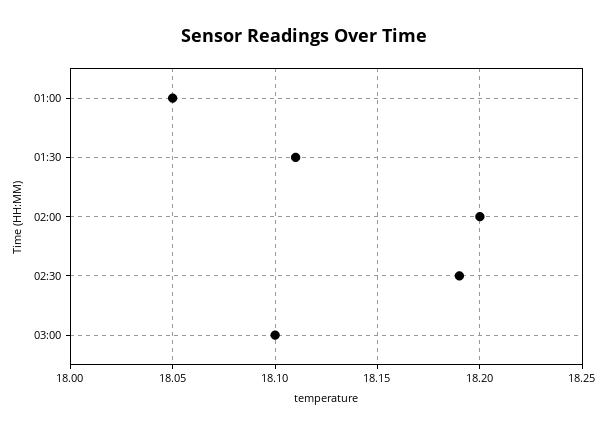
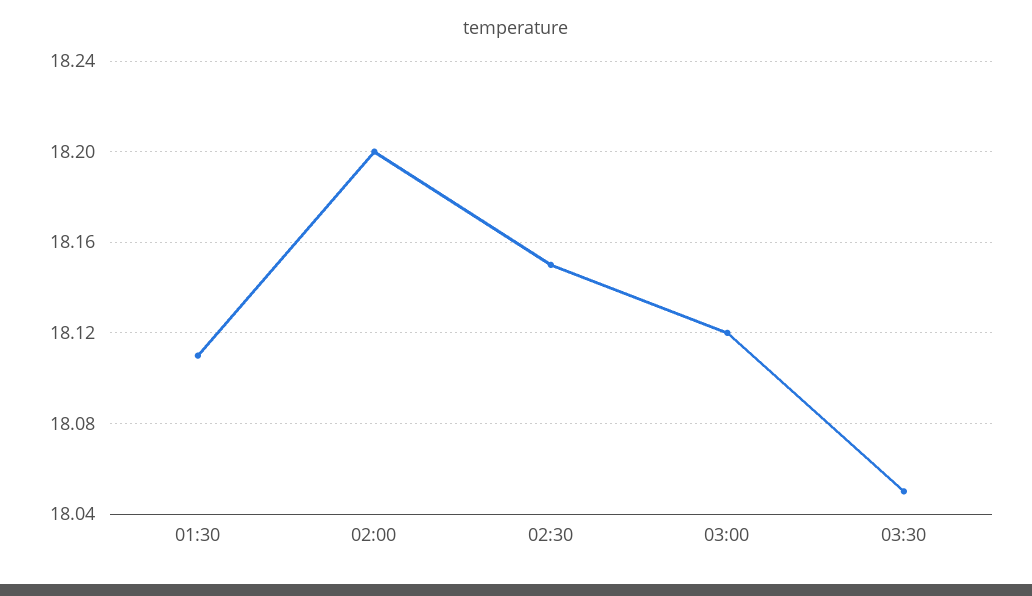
01:00: 18.05 -> none
02:30: 18.19 -> 18.15
03:00: 18.1 -> 18.12
03:30: none -> 18.05

